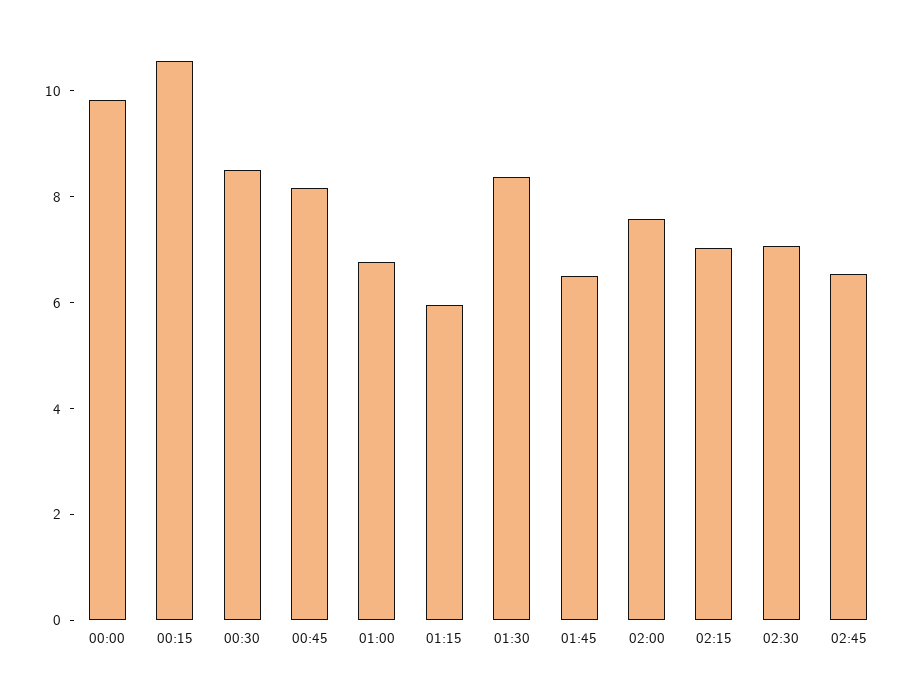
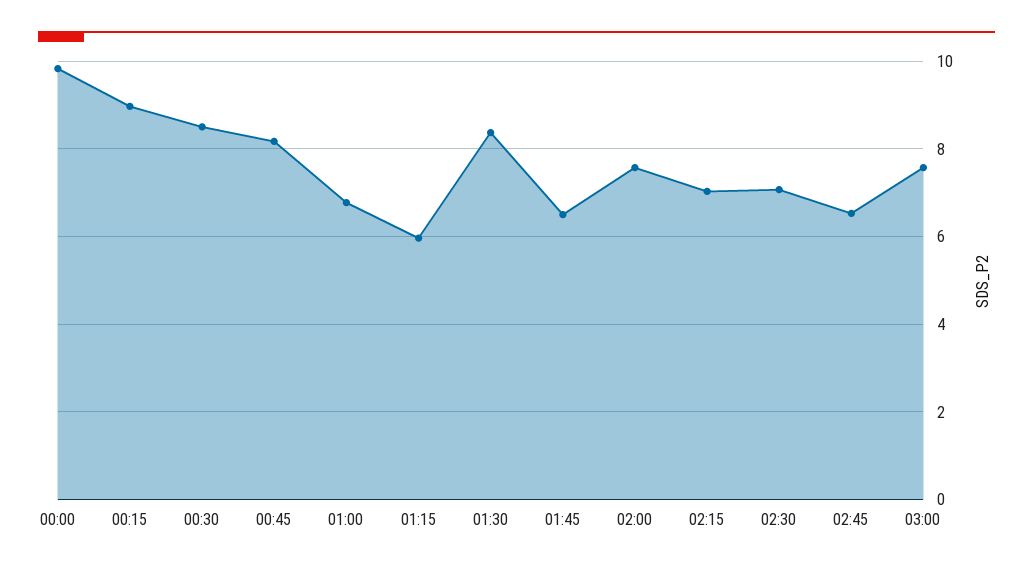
00:15: 10.5 -> 9
03:00: none -> 7.6

